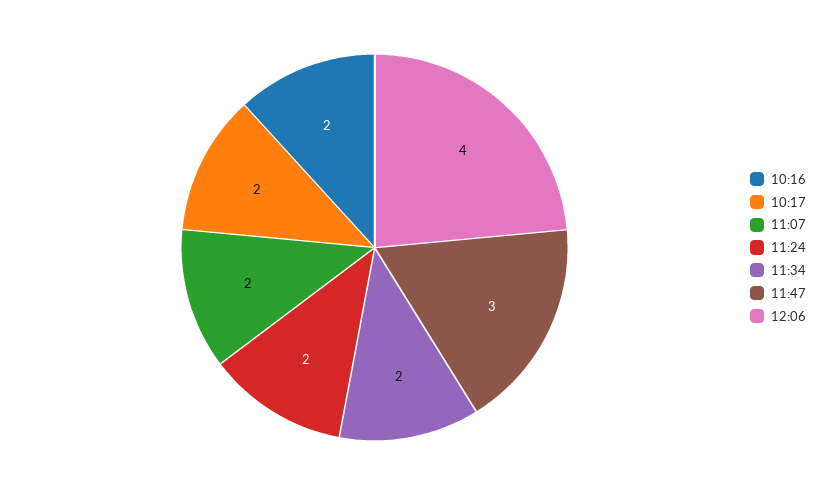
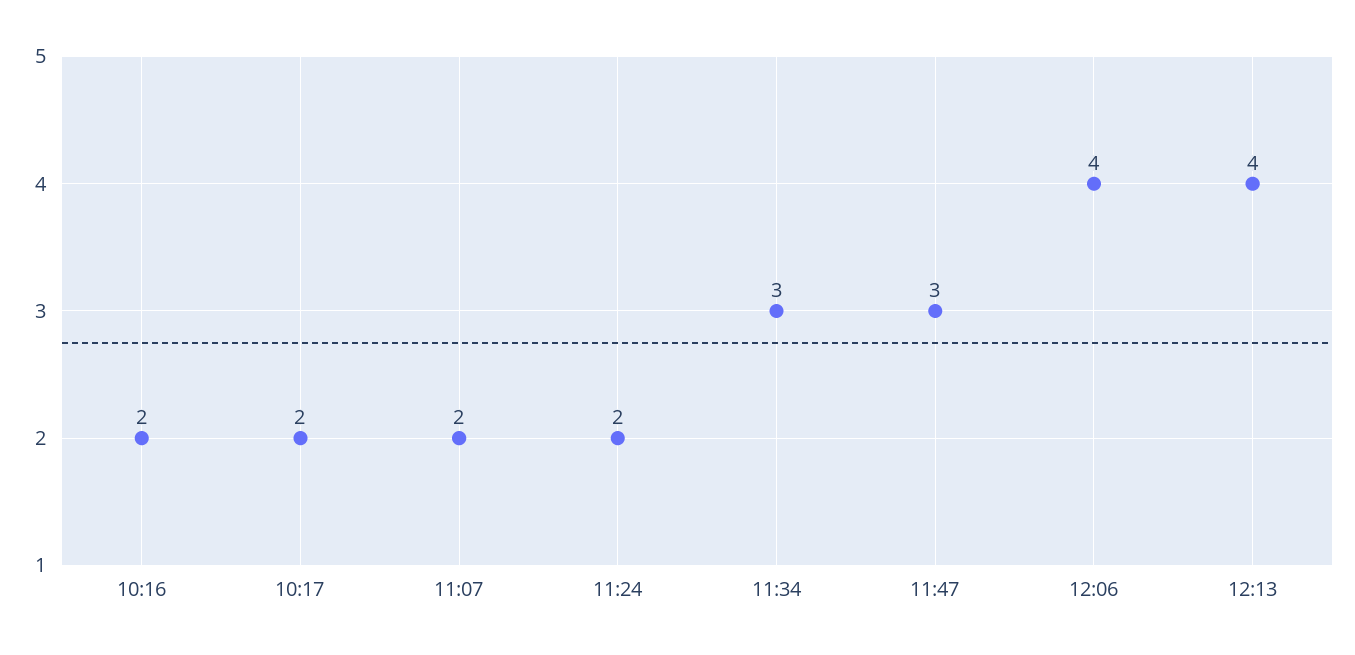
11:34: 2 -> 3
12:13: none -> 4

